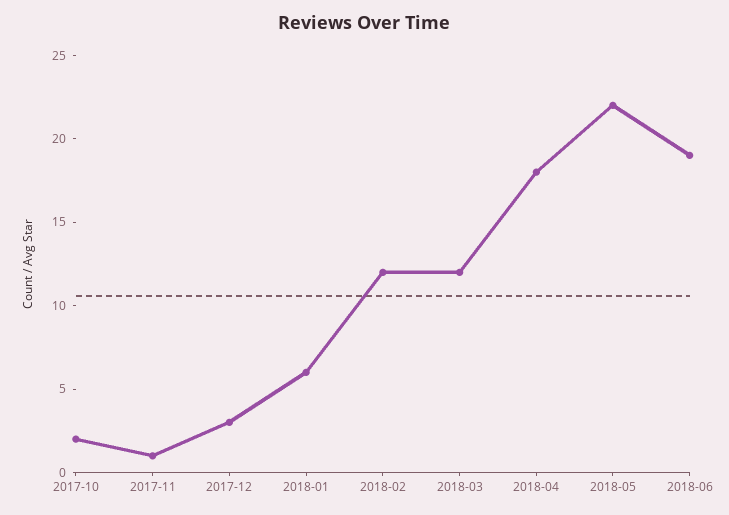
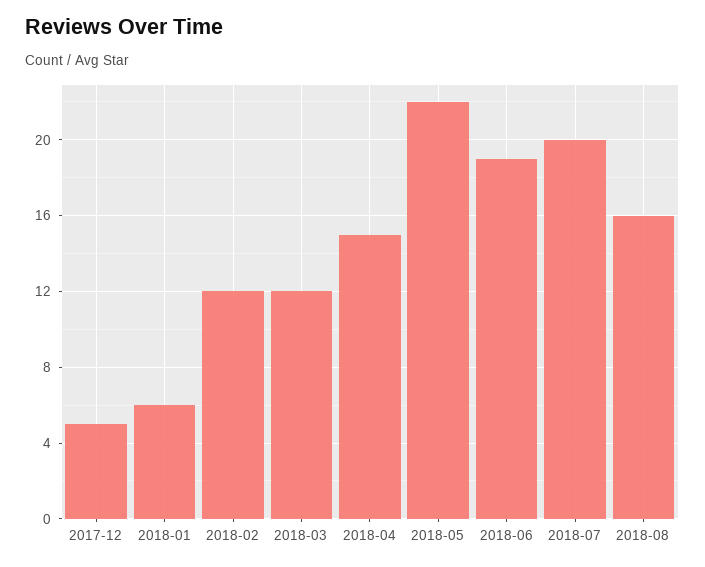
2017-10: 2 -> none
2017-11: 1 -> none
2017-12: 3 -> 5
2018-04: 18 -> 15
2018-07: none -> 20
2018-08: none -> 16

